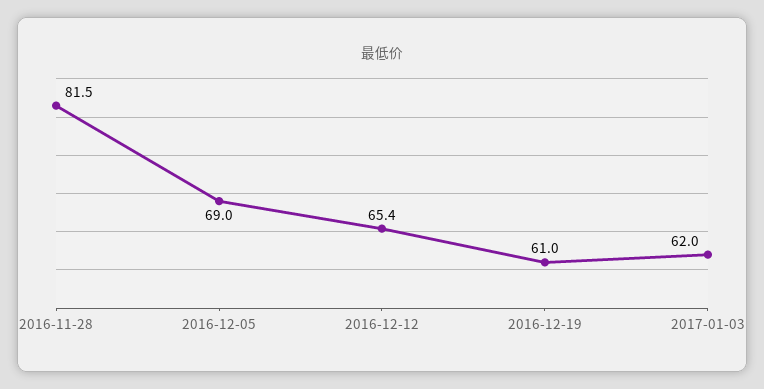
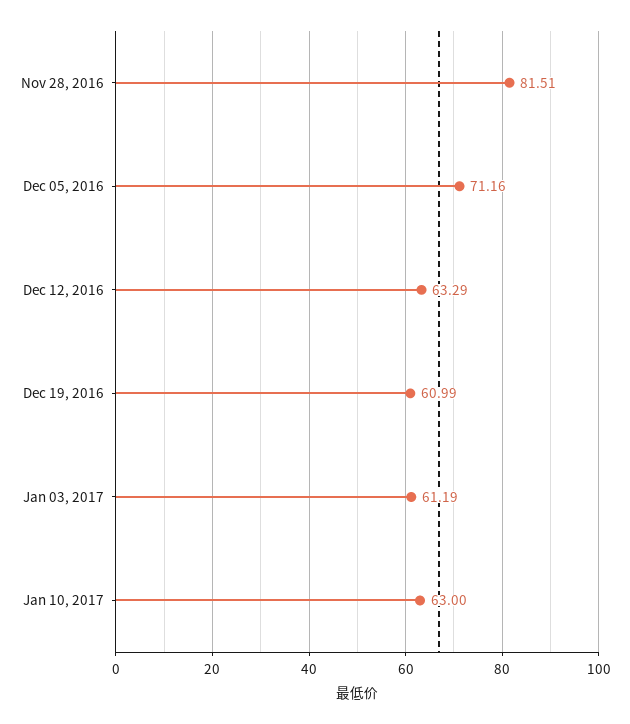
2016-12-05: 69 -> 71.16
2016-12-12: 65.4 -> 63.29
2017-01-03: 62 -> 61.19
Jan 10, 2017: none -> 63

